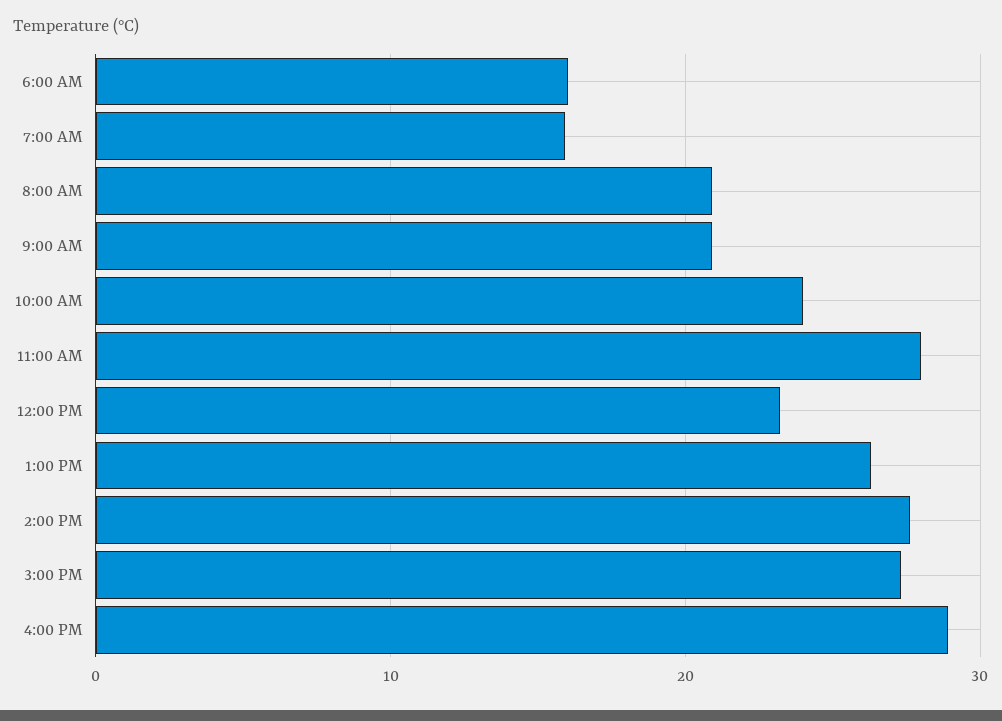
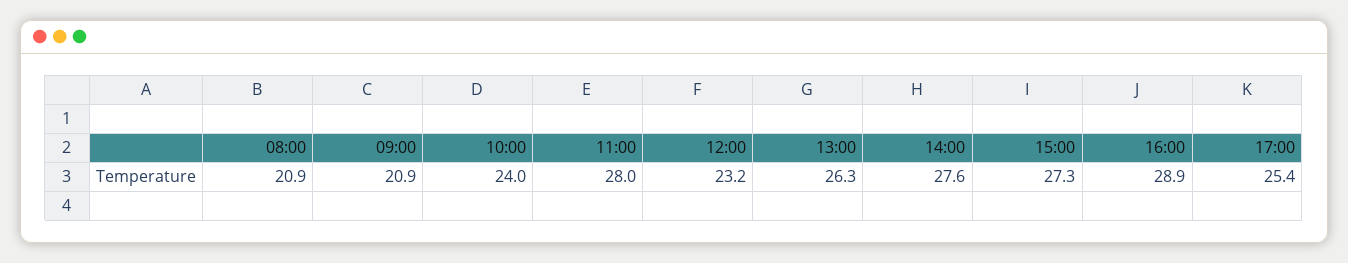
6:00 AM: 16 -> none
7:00 AM: 16 -> none
17:00: none -> 25.4

